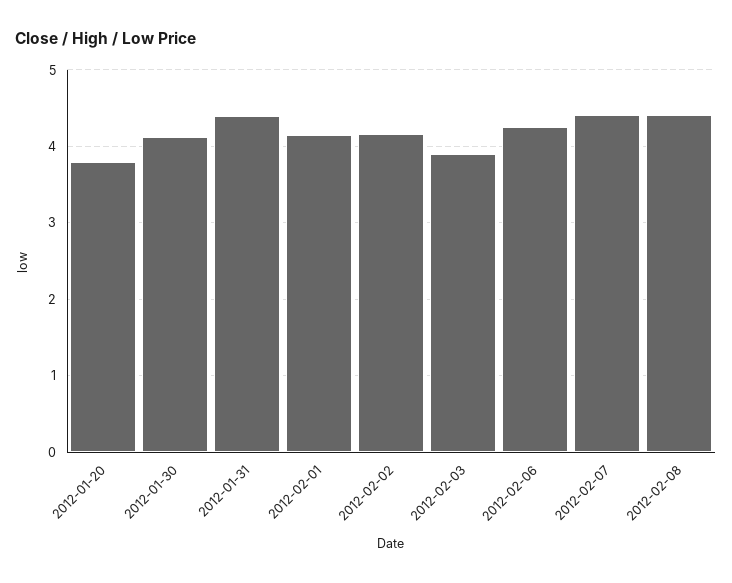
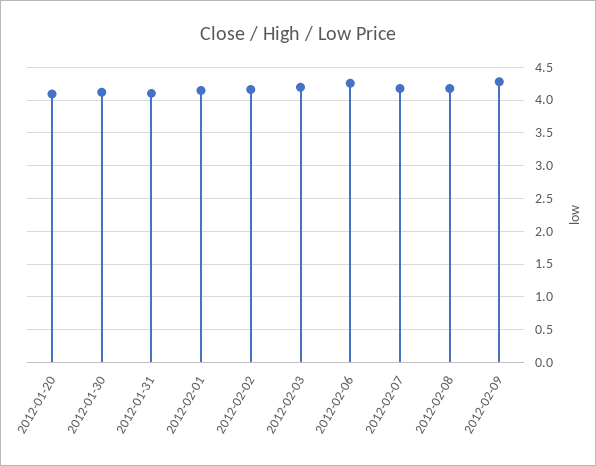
2012-01-20: 3.8 -> 4.1
2012-01-31: 4.4 -> 4.1
2012-02-03: 3.9 -> 4.2
2012-02-07: 4.4 -> 4.2
2012-02-08: 4.4 -> 4.2
2012-02-09: none -> 4.3

